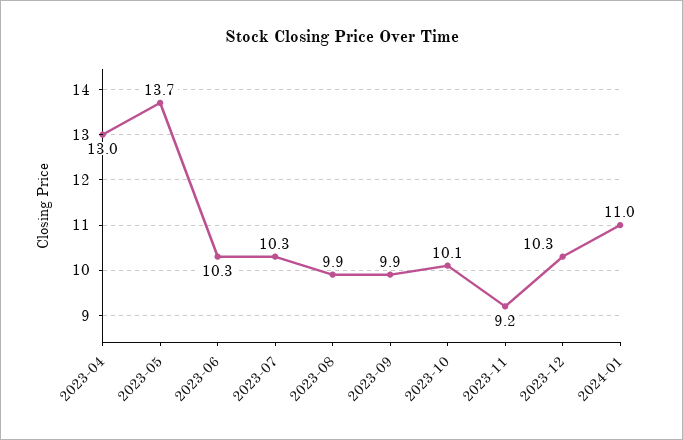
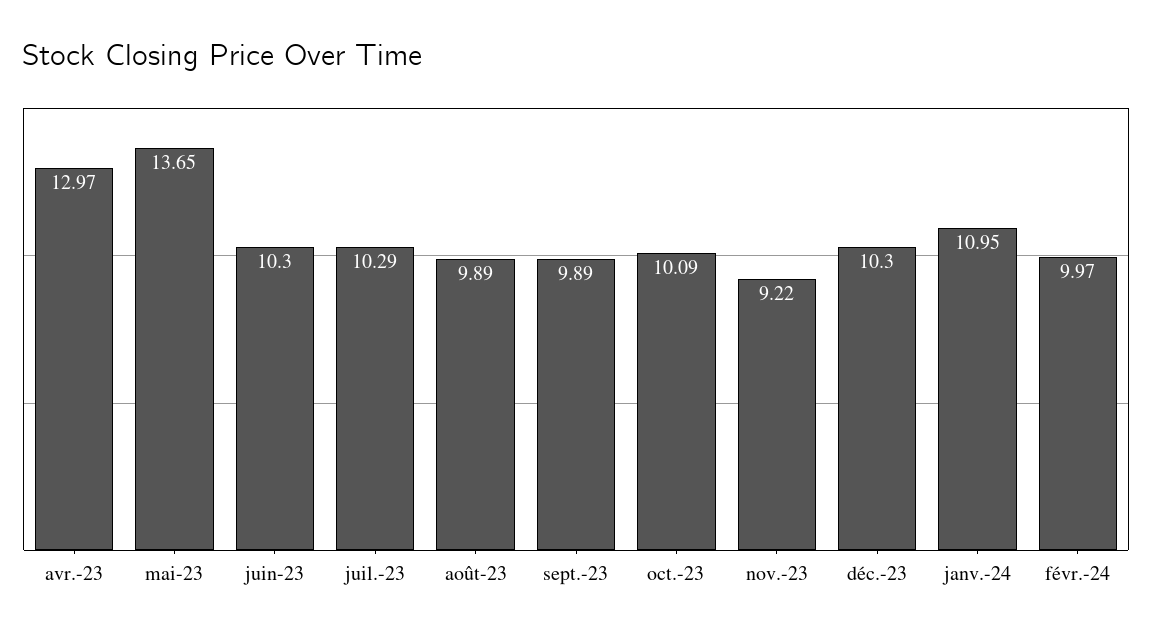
févr.-24: none -> 9.97

